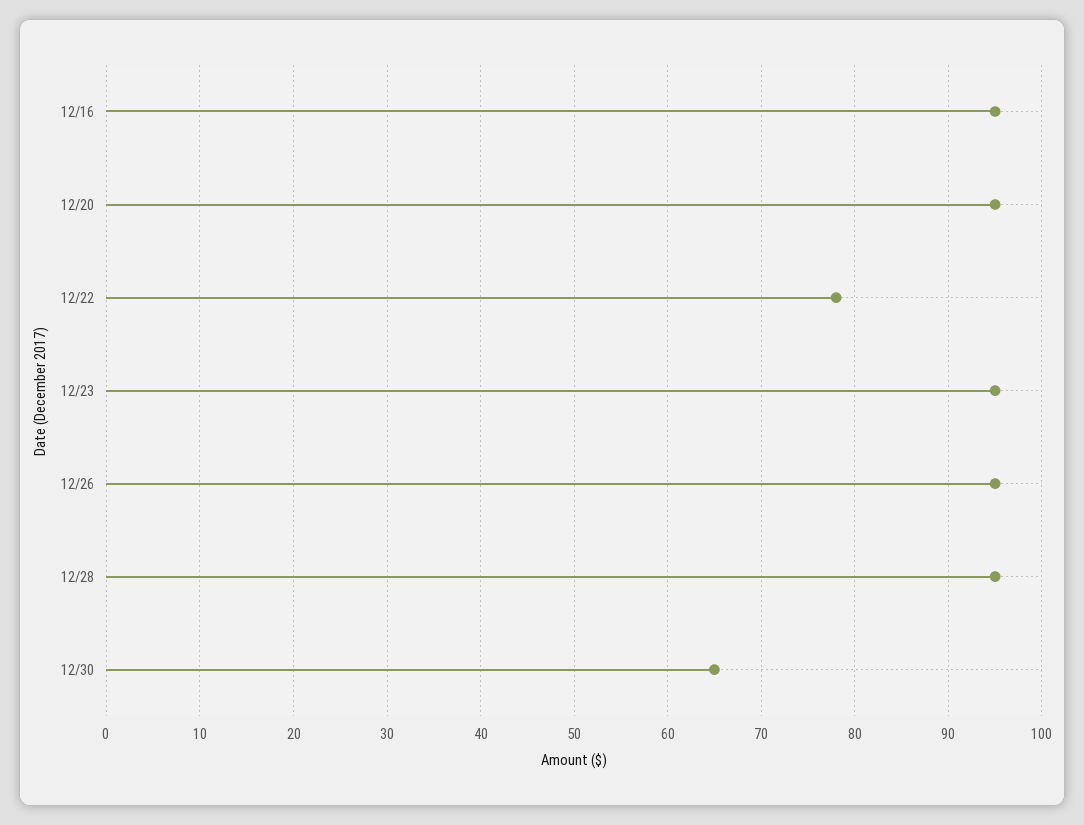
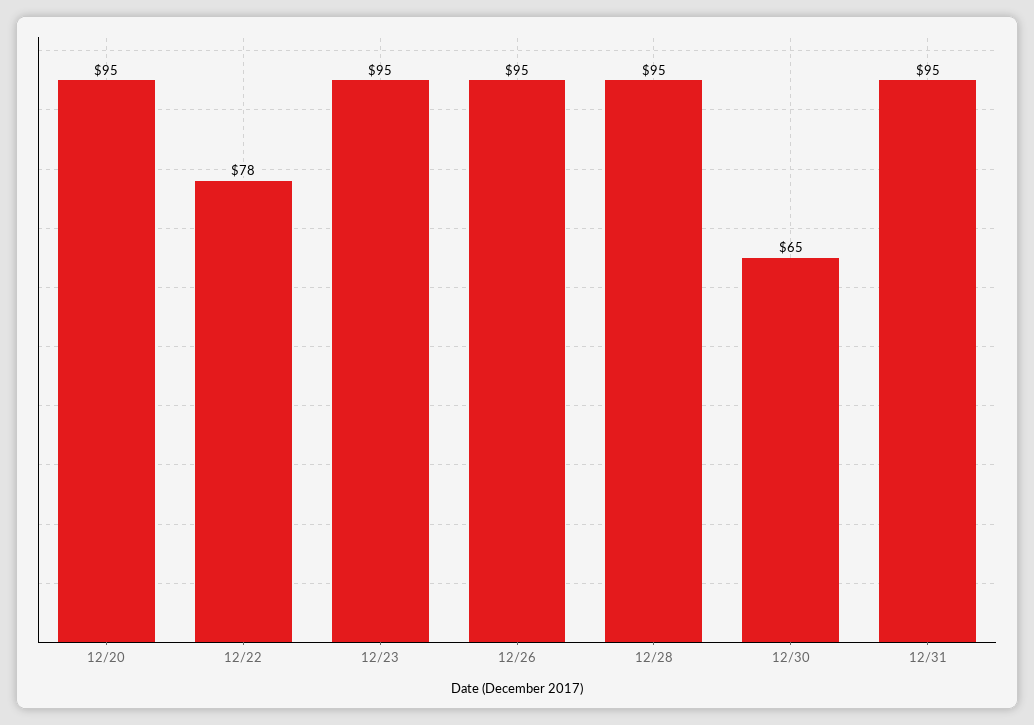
12/16: 95 -> none
12/31: none -> 95

